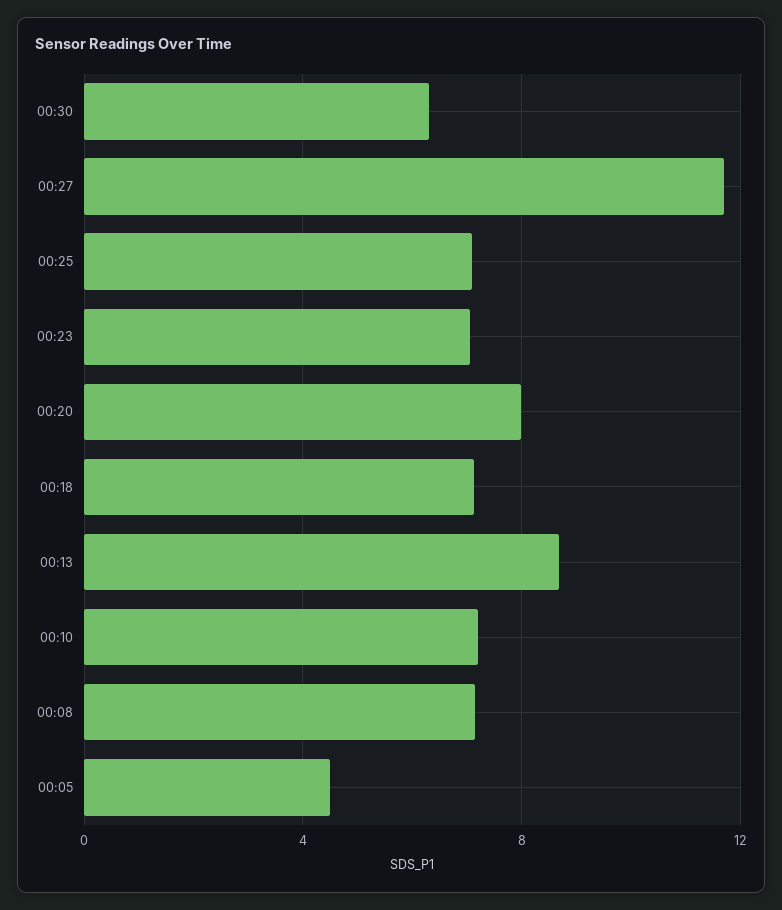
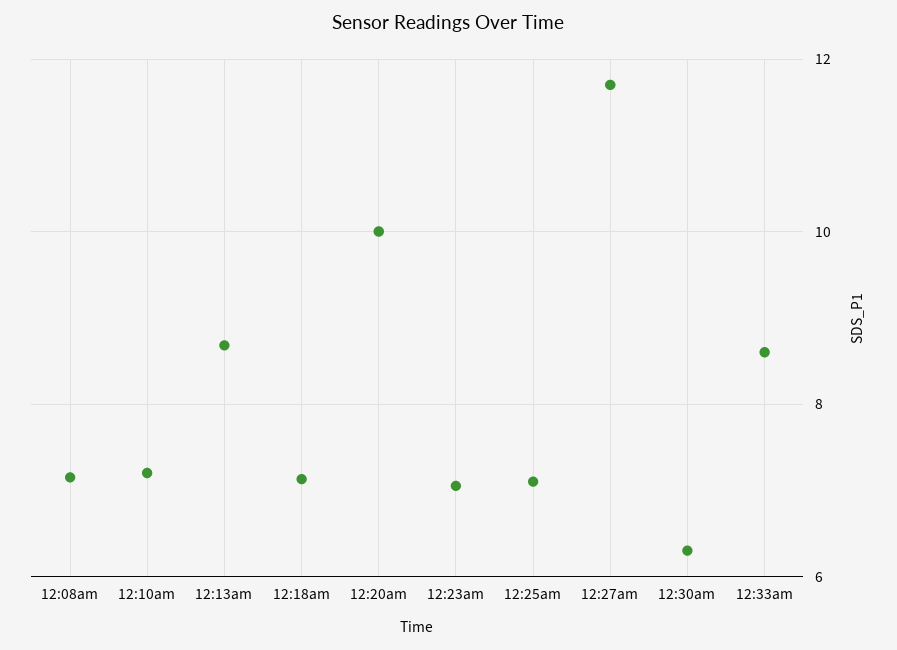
00:20: 8 -> 10
00:05: 4.5 -> none
12:33am: none -> 8.6

